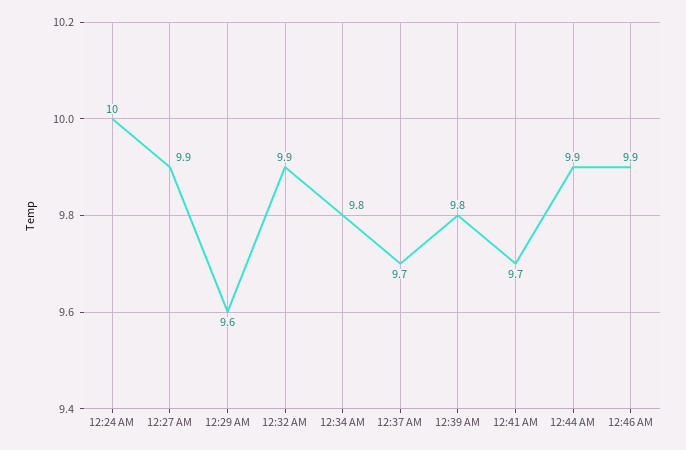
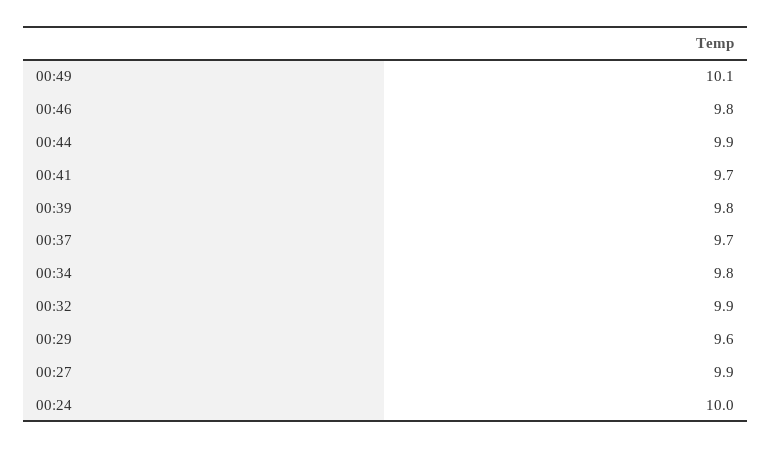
12:46 AM: 9.9 -> 9.8
00:49: none -> 10.1

